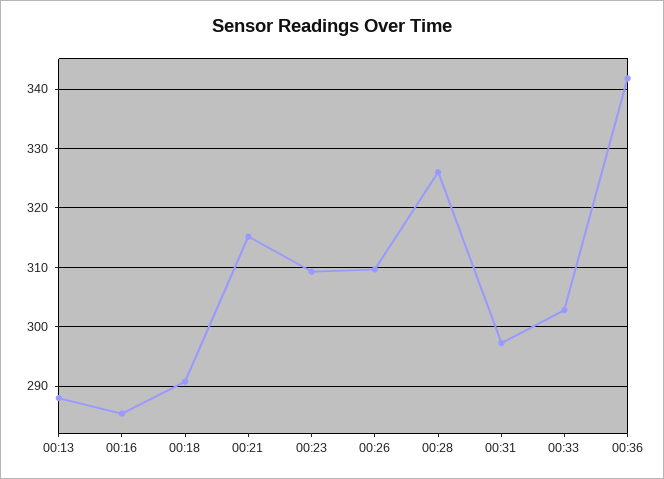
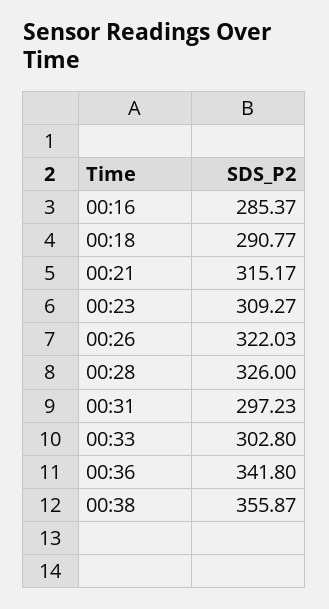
00:13: 288 -> none
00:26: 310 -> 322.03
00:38: none -> 355.87

